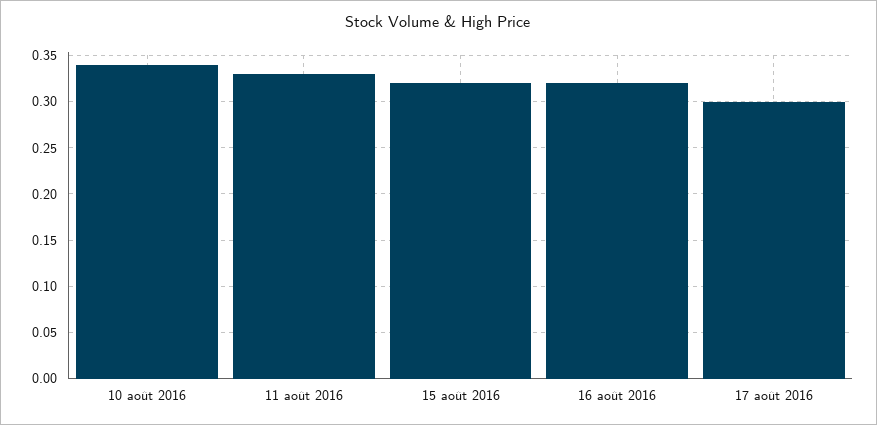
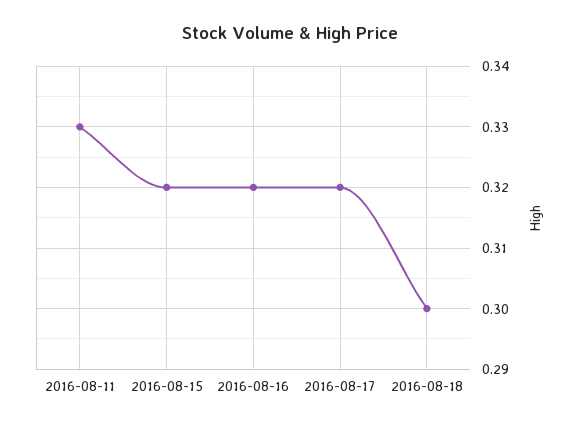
10 août 2016: 0.34 -> none
17 août 2016: 0.3 -> 0.32
2016-08-18: none -> 0.3

